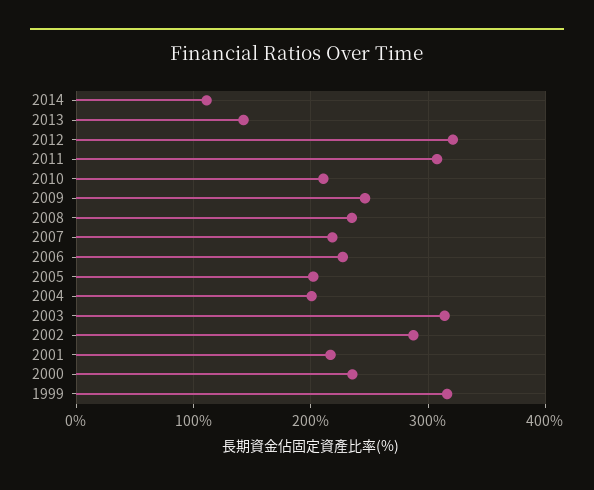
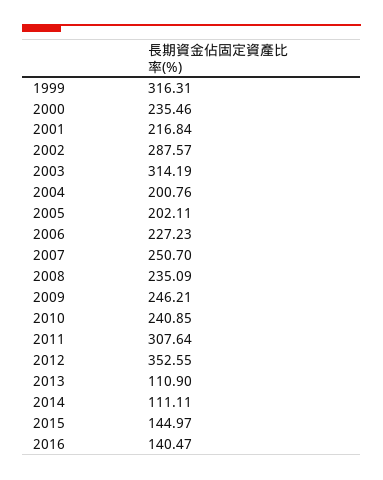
2013: 140 -> 110.9
2012: 320 -> 352.55
2010: 210 -> 240.85
2007: 220 -> 250.7
2015: none -> 144.97
2016: none -> 140.47

